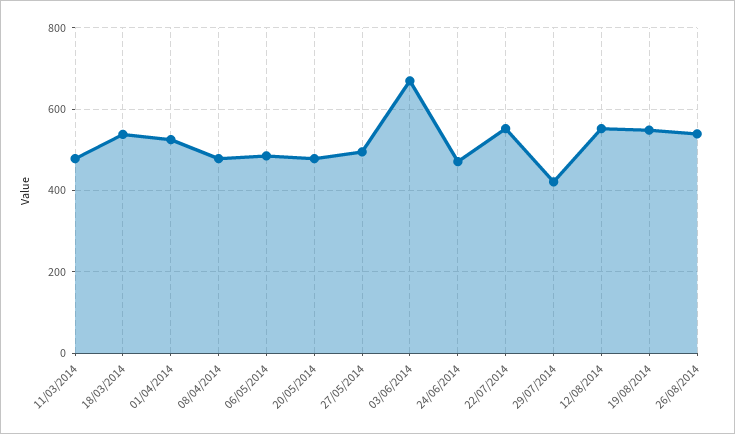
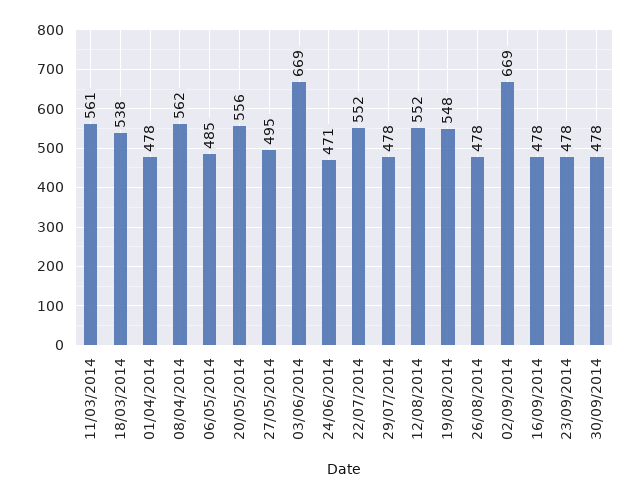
11/03/2014: 480 -> 561
01/04/2014: 520 -> 478
08/04/2014: 480 -> 562
20/05/2014: 480 -> 556
29/07/2014: 420 -> 478
26/08/2014: 540 -> 478
02/09/2014: none -> 669
16/09/2014: none -> 478
23/09/2014: none -> 478
30/09/2014: none -> 478

